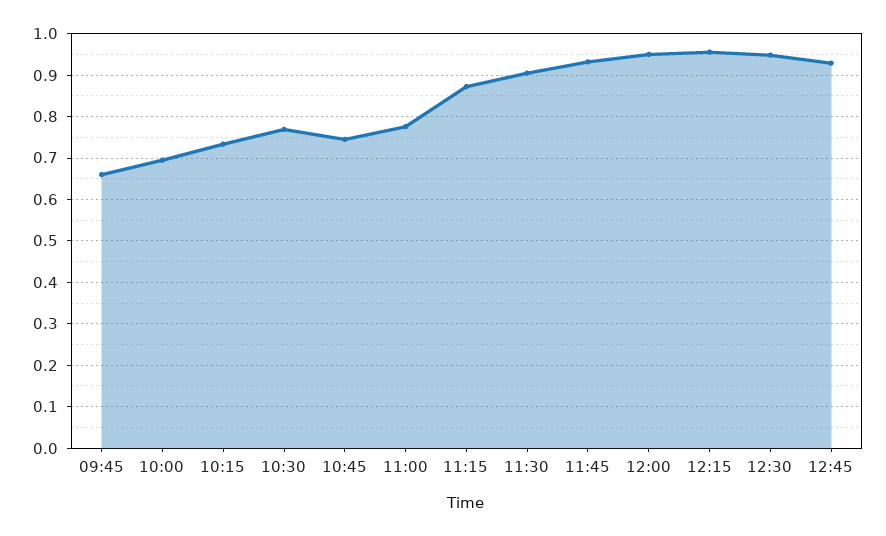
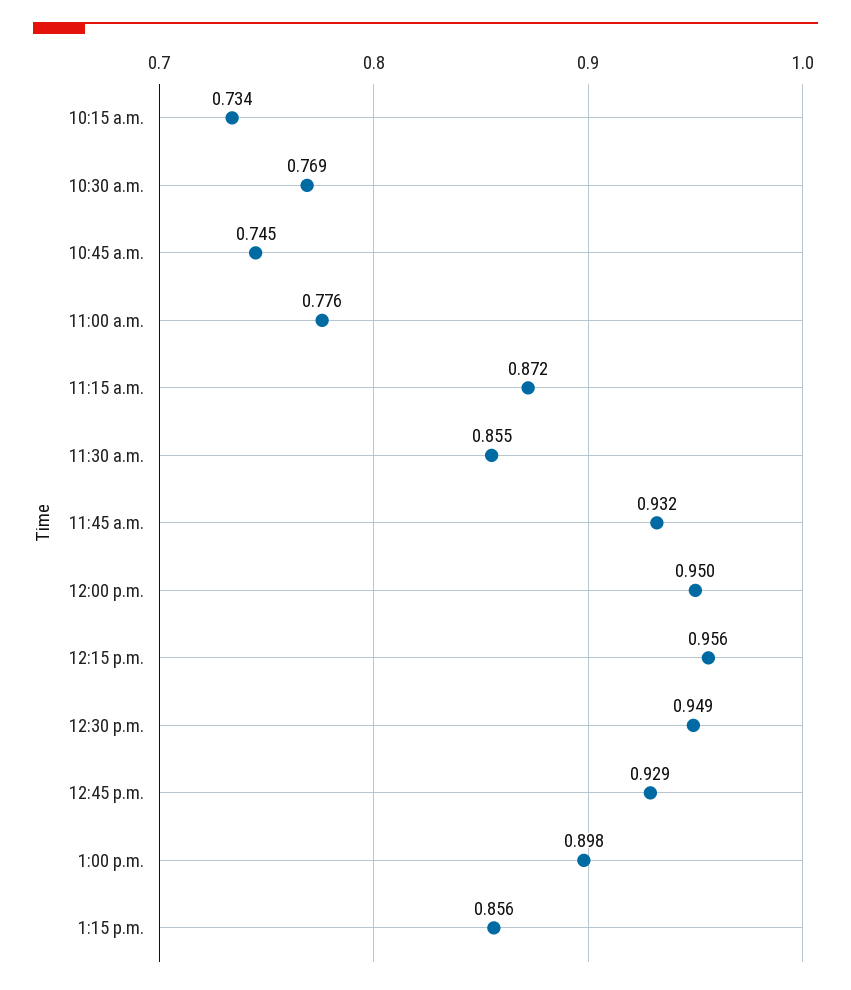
09:45: 0.66 -> none
10:00: 0.7 -> none
11:30: 0.9 -> 0.855
1:00 p.m.: none -> 0.898
1:15 p.m.: none -> 0.856

